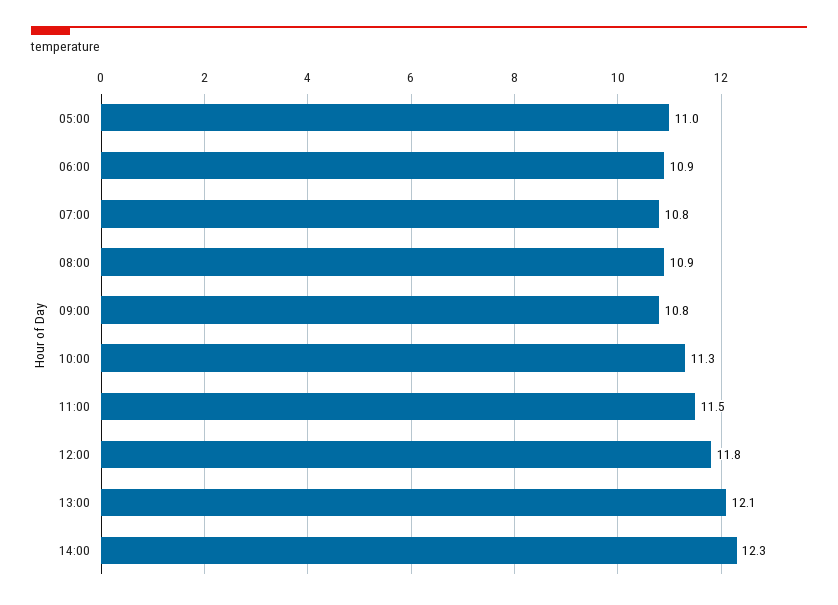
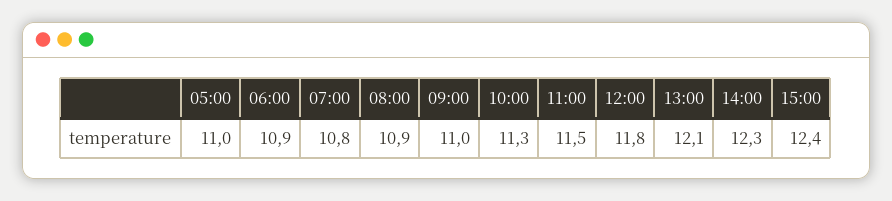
09:00: 10.8 -> 11
15:00: none -> 12.4

